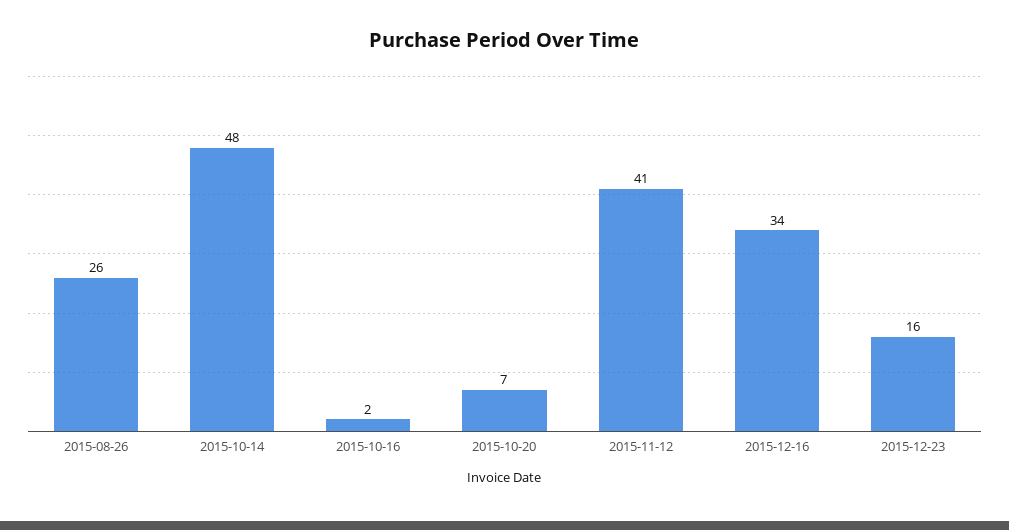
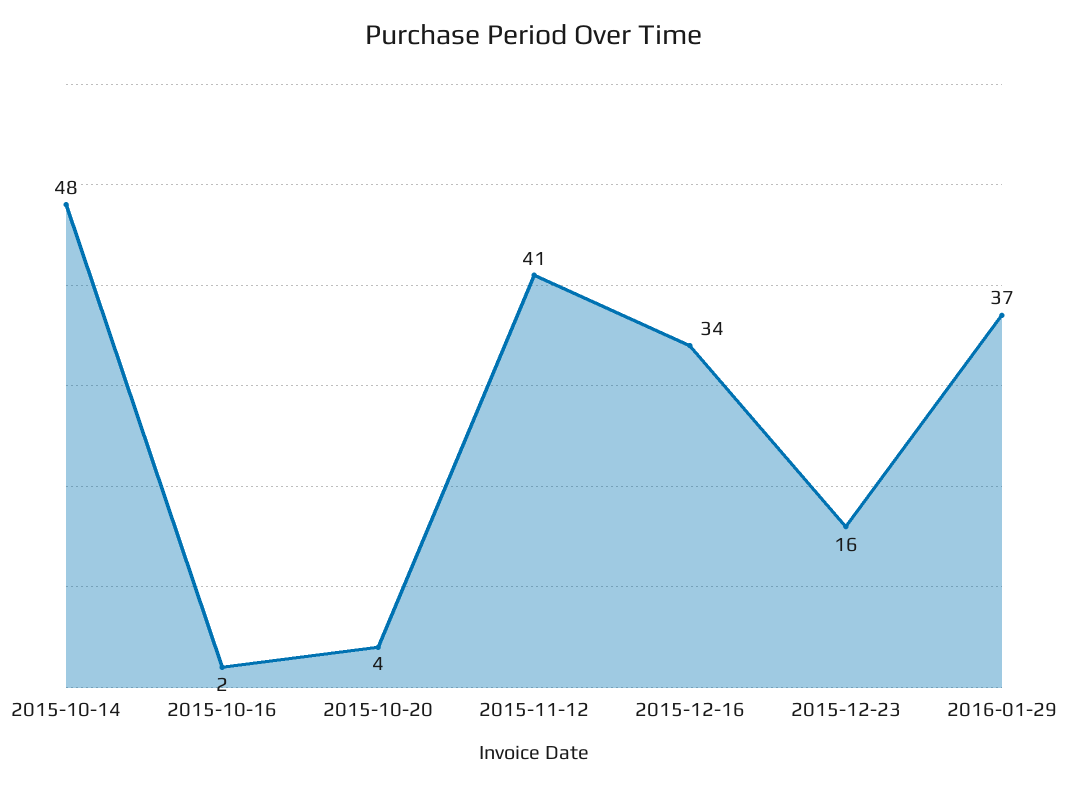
2015-08-26: 26 -> none
2015-10-20: 7 -> 4
2016-01-29: none -> 37

